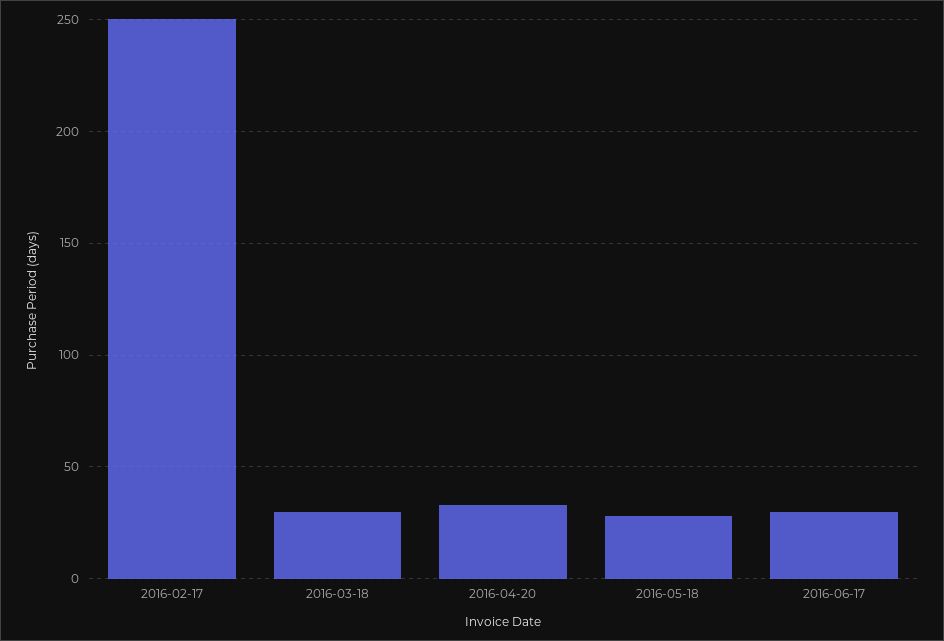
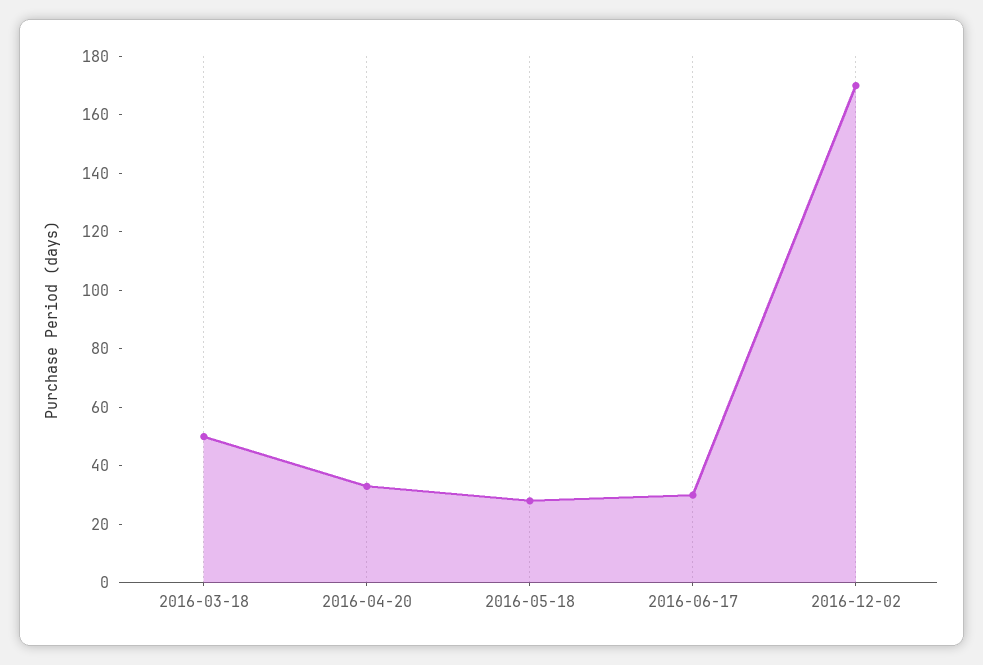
2016-02-17: 250 -> none
2016-03-18: 30 -> 50
2016-12-02: none -> 170

